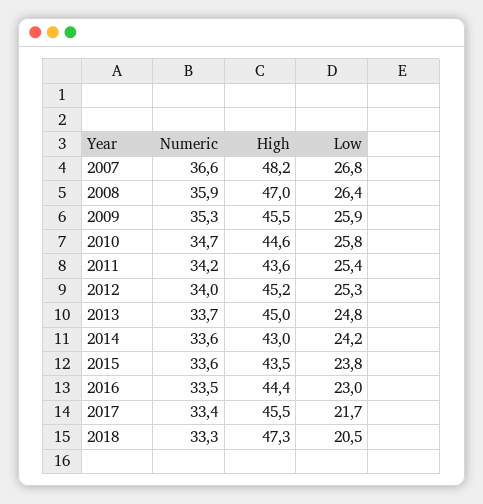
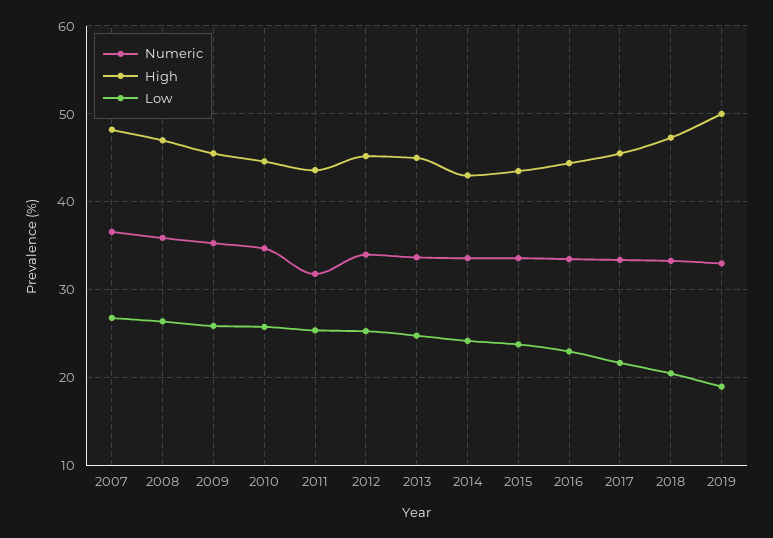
Numeric, 2011: 34.2 -> 32
Numeric, 2019: none -> 33
High, 2019: none -> 50
Low, 2019: none -> 19

